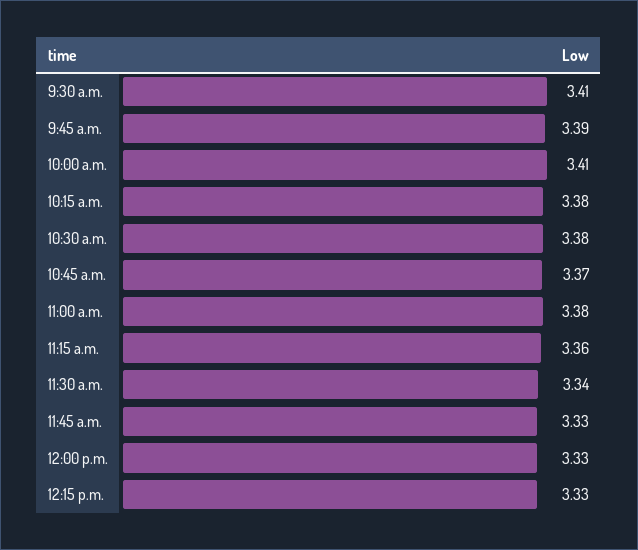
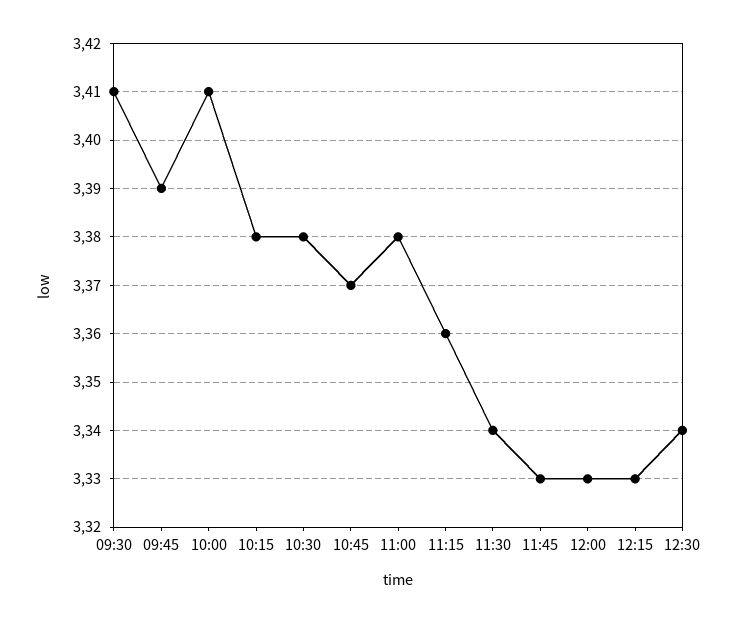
12:30: none -> 3.34

